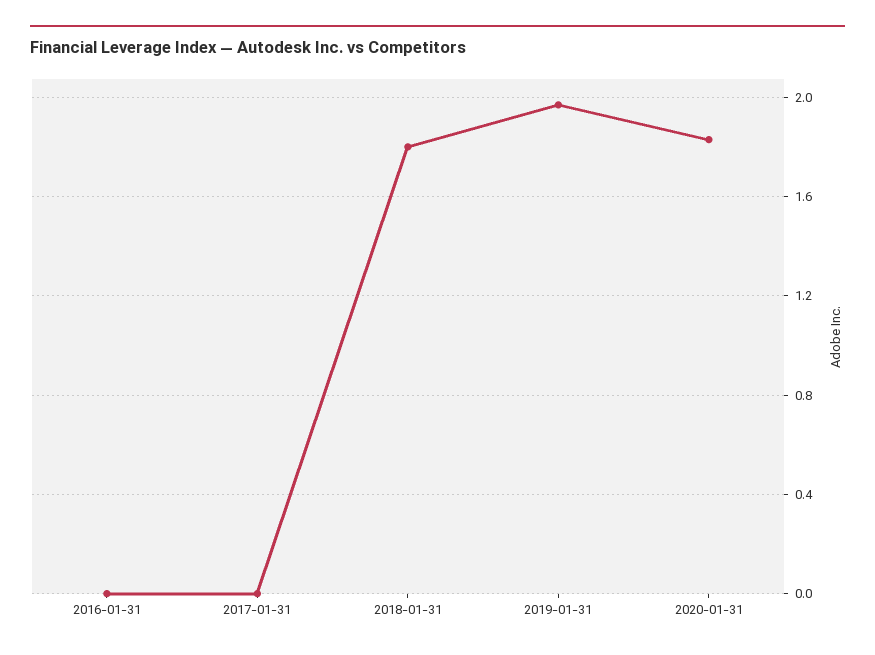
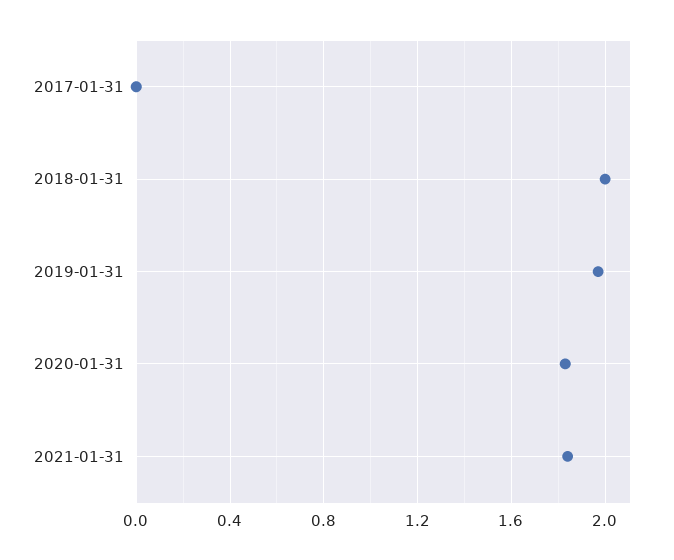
2016-01-31: 0 -> none
2018-01-31: 1.8 -> 2
2021-01-31: none -> 1.85

